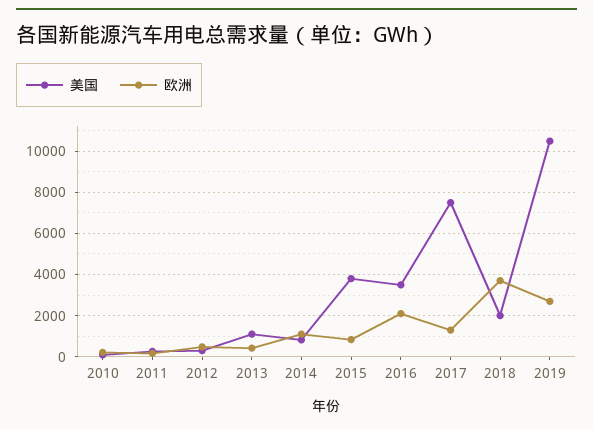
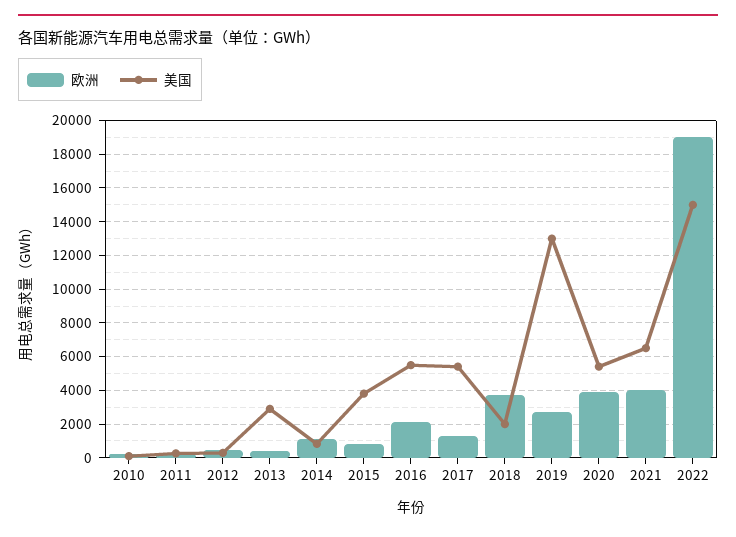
美国, 2013: 1000 -> 3000
美国, 2016: 3500 -> 5500
美国, 2017: 7500 -> 5500
美国, 2019: 10500 -> 13000
欧洲, 2020: none -> 4000
美国, 2020: none -> 5500
欧洲, 2021: none -> 4000
美国, 2021: none -> 6500
欧洲, 2022: none -> 19000
美国, 2022: none -> 15000

